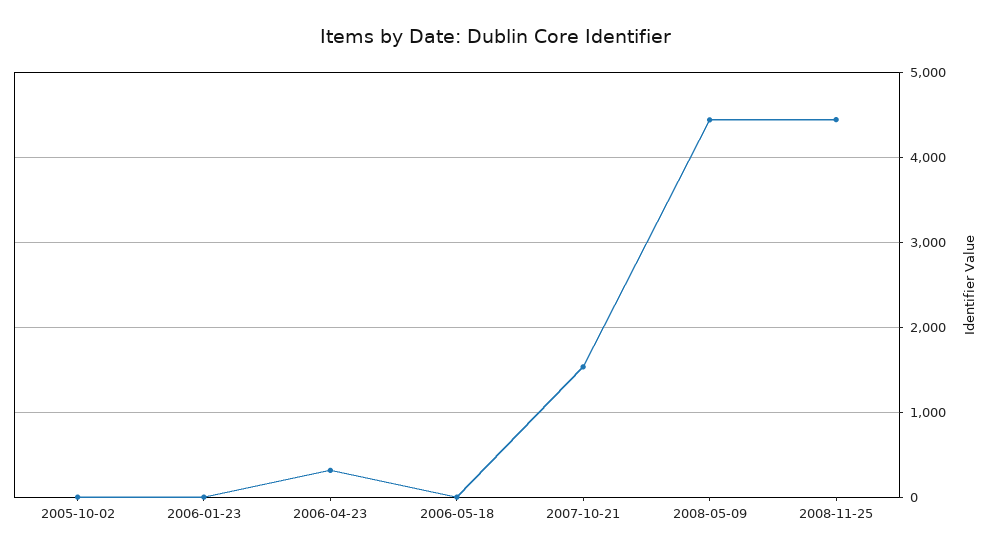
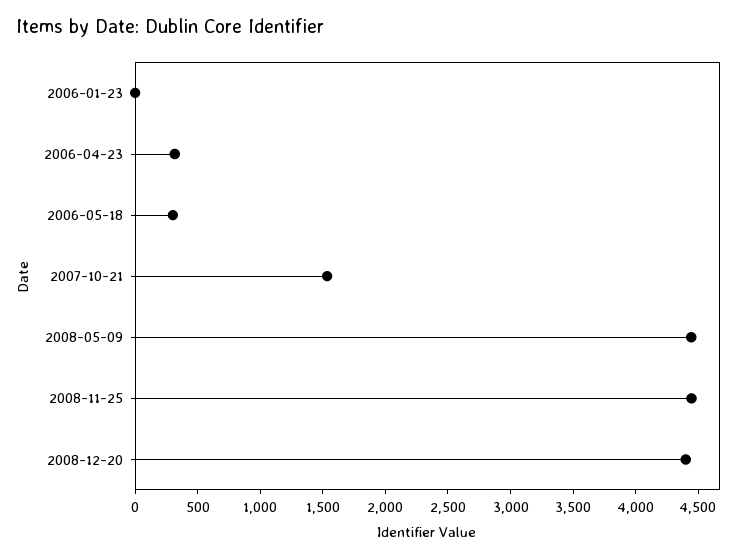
2005-10-02: 0 -> none
2006-05-18: 0 -> 300
2008-12-20: none -> 4400

